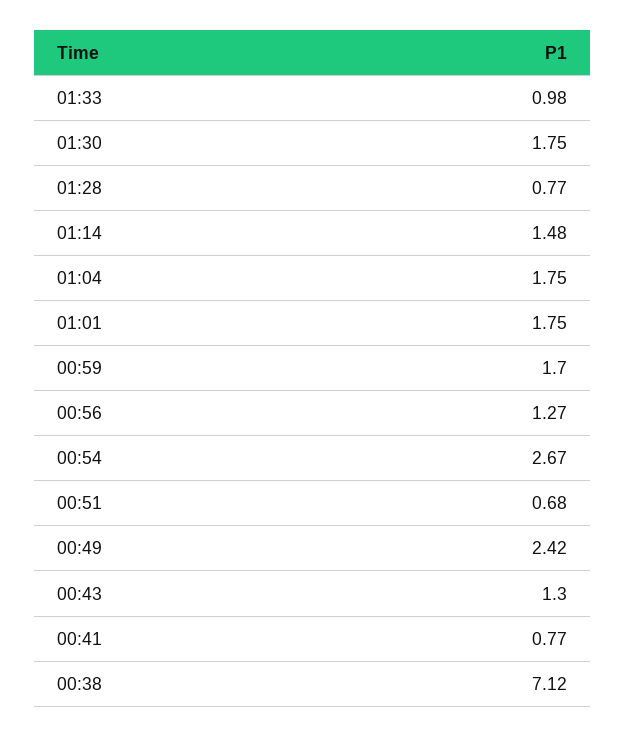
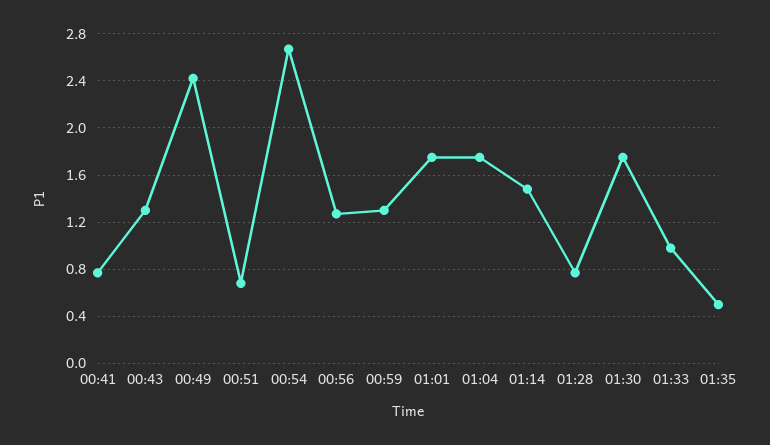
00:59: 1.7 -> 1.3
00:38: 7.12 -> none
01:35: none -> 0.5

